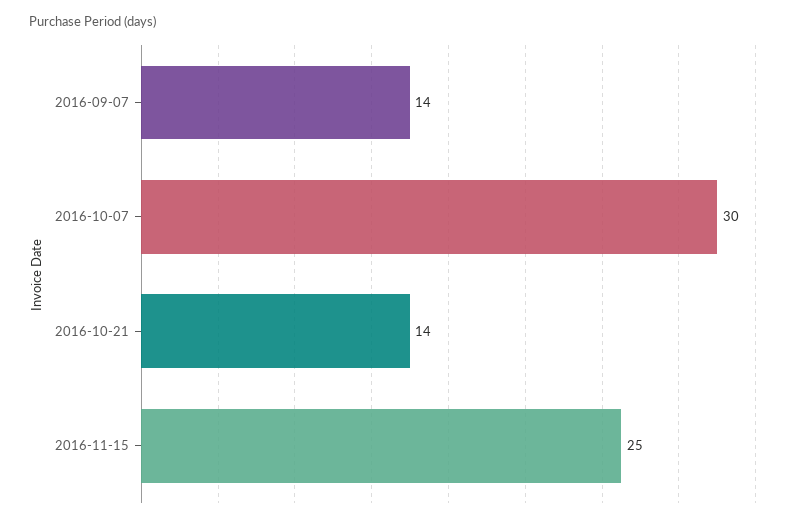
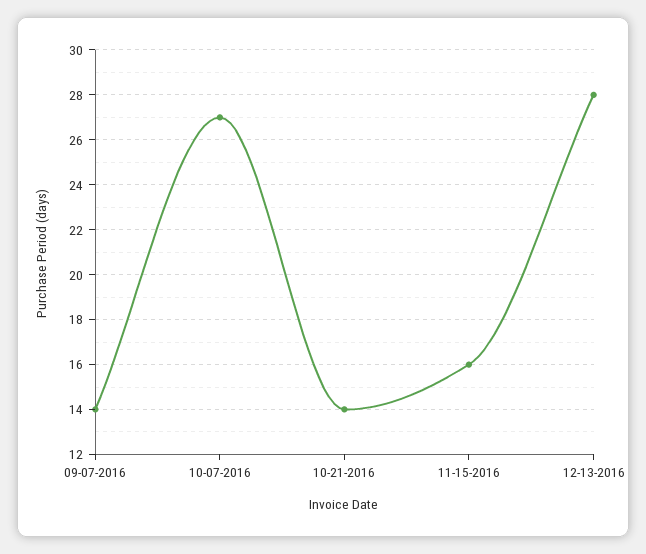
2016-10-07: 30 -> 27
2016-11-15: 25 -> 16
12-13-2016: none -> 28

